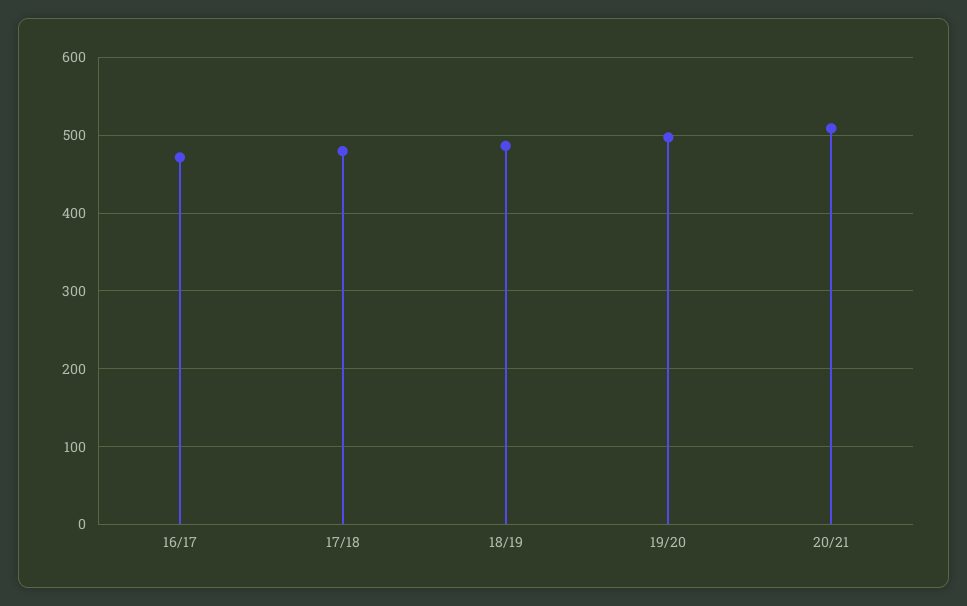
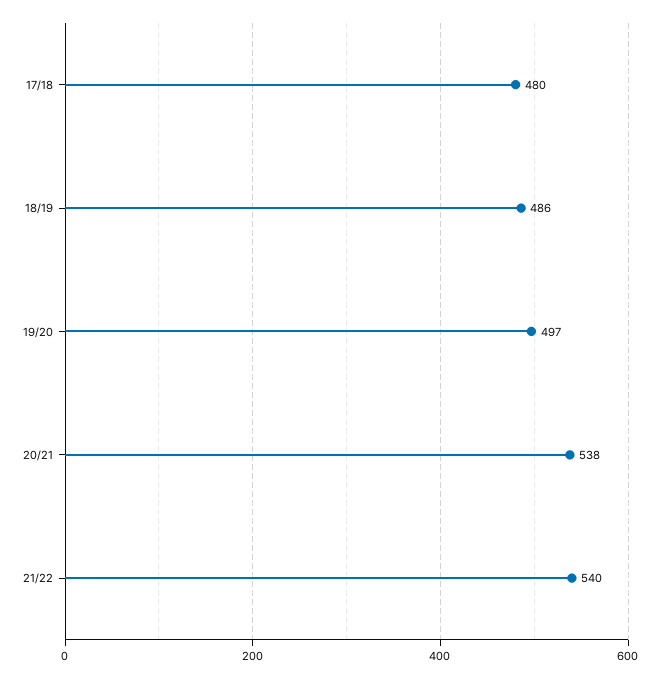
16/17: 470 -> none
20/21: 510 -> 538
21/22: none -> 540

